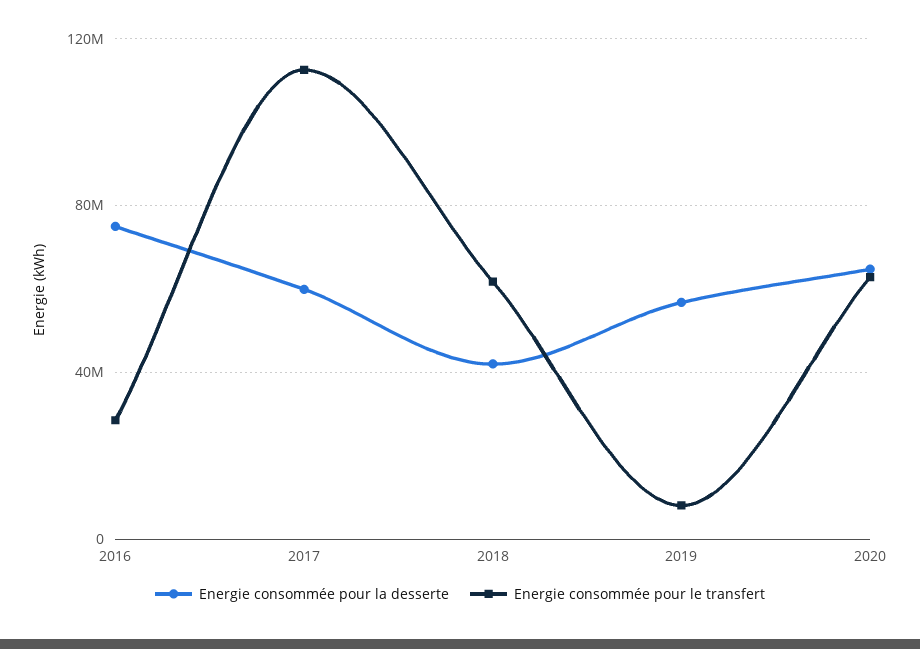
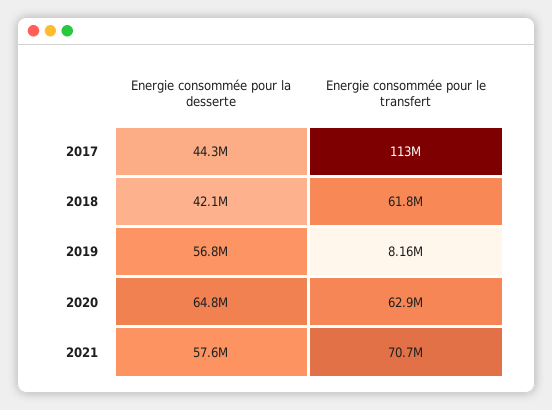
Energie consommée pour la desserte, 2016: 75000000 -> none
Energie consommée pour le transfert, 2016: 30000000 -> none
Energie consommée pour la desserte, 2017: 60000000 -> 44300000
Energie consommée pour la desserte, 2021: none -> 57600000
Energie consommée pour le transfert, 2021: none -> 70700000

